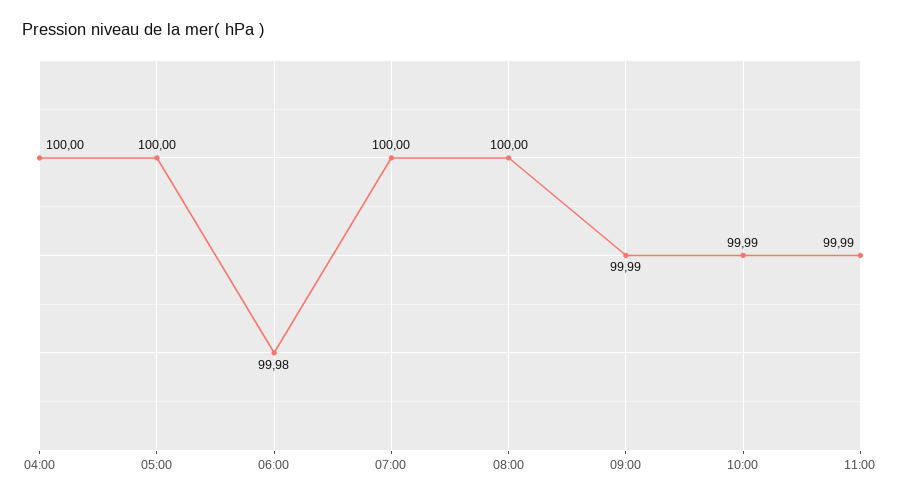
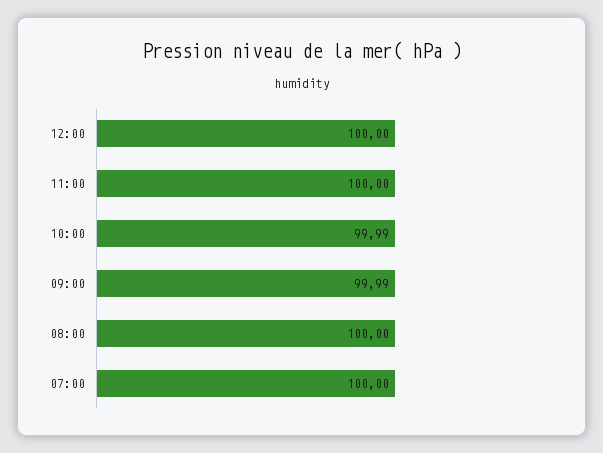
04:00: 100 -> none
05:00: 100 -> none
06:00: 99.98 -> none
11:00: 99.99 -> 100
12:00: none -> 100

